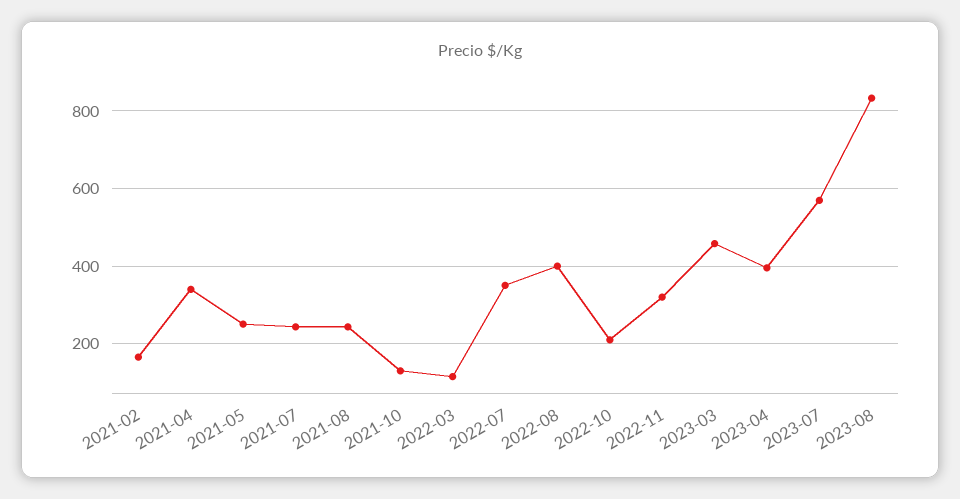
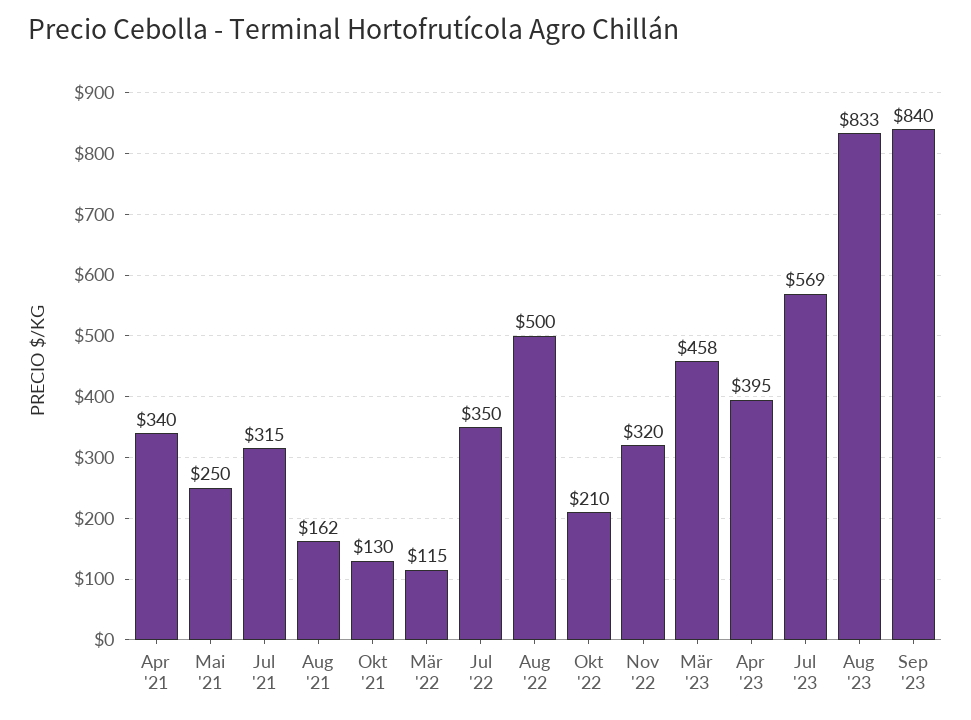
2021-02: 160 -> none
2021-07: 240 -> 315
2021-08: 240 -> 162
2022-08: 400 -> 500
Sep '23: none -> 840

